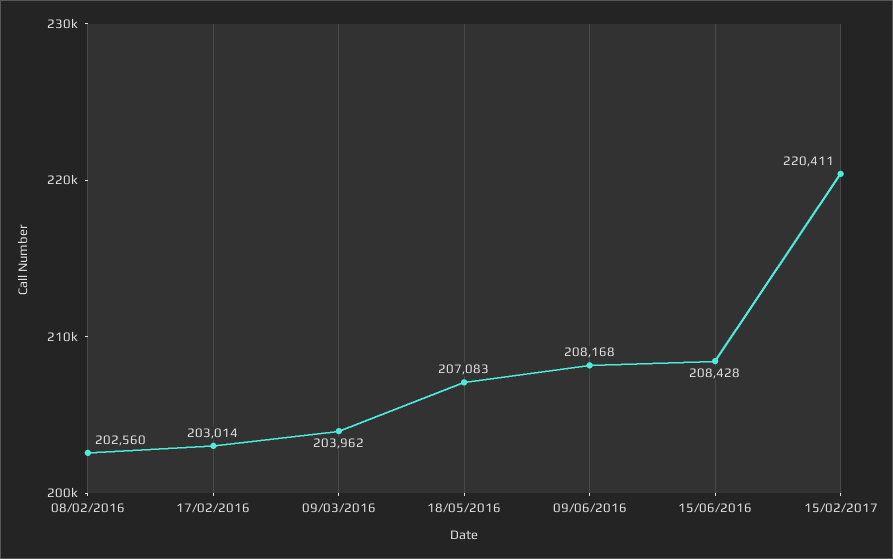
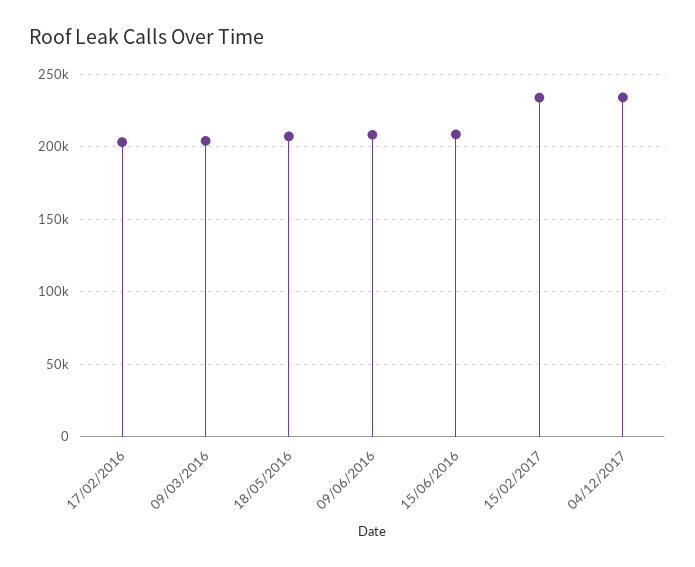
08/02/2016: 202560 -> none
15/02/2017: 220411 -> 235000
04/12/2017: none -> 235000

